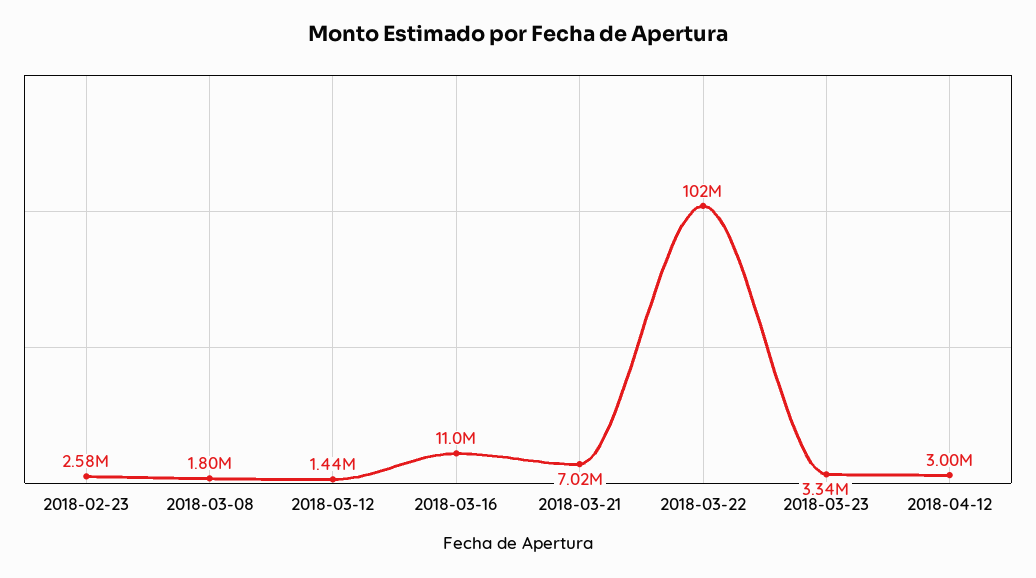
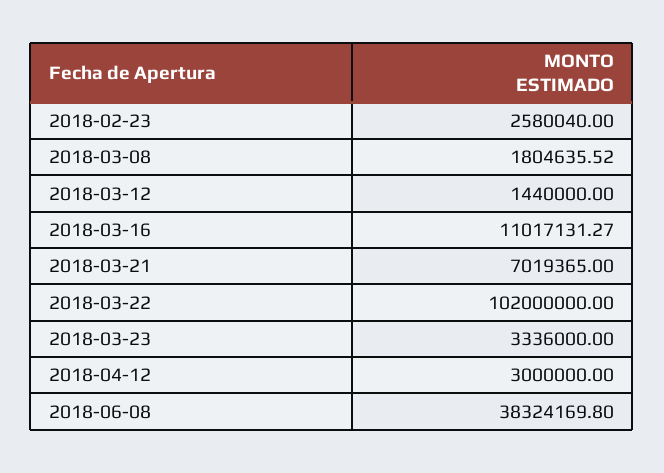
2018-06-08: none -> 38324169.8

